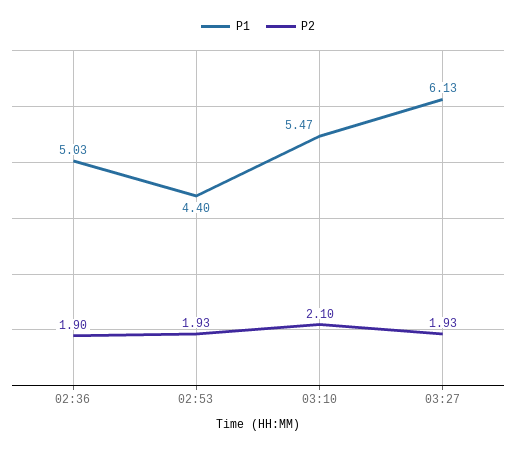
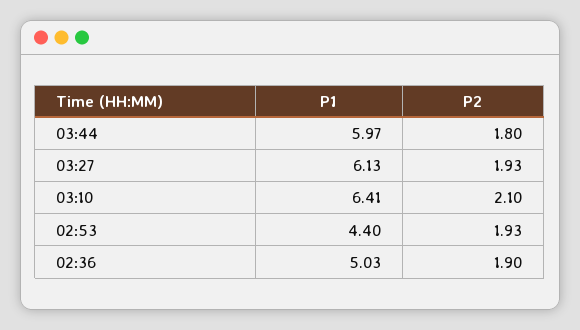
P1, 03:10: 5.47 -> 6.41
P1, 03:44: none -> 5.97
P2, 03:44: none -> 1.8

